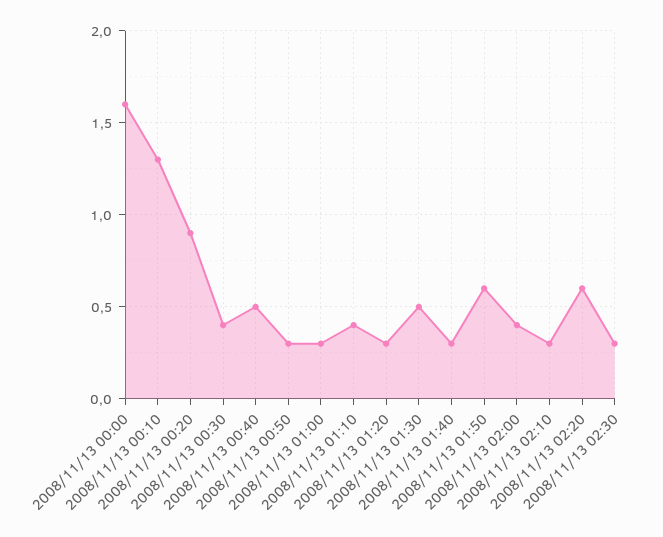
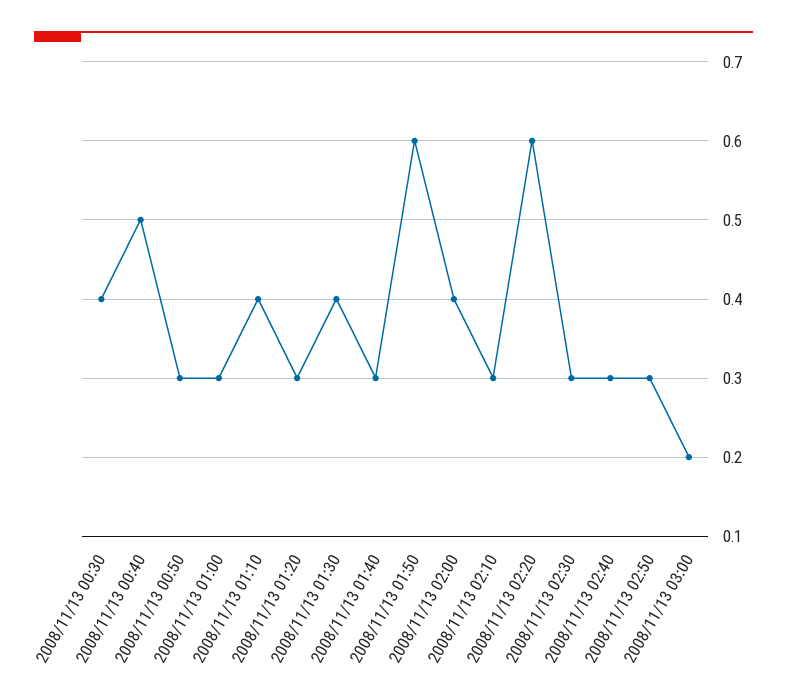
2008/11/13 00:00: 1.6 -> none
2008/11/13 00:10: 1.3 -> none
2008/11/13 00:20: 0.9 -> none
2008/11/13 01:30: 0.5 -> 0.4
2008/11/13 02:40: none -> 0.3
2008/11/13 02:50: none -> 0.3
2008/11/13 03:00: none -> 0.2

